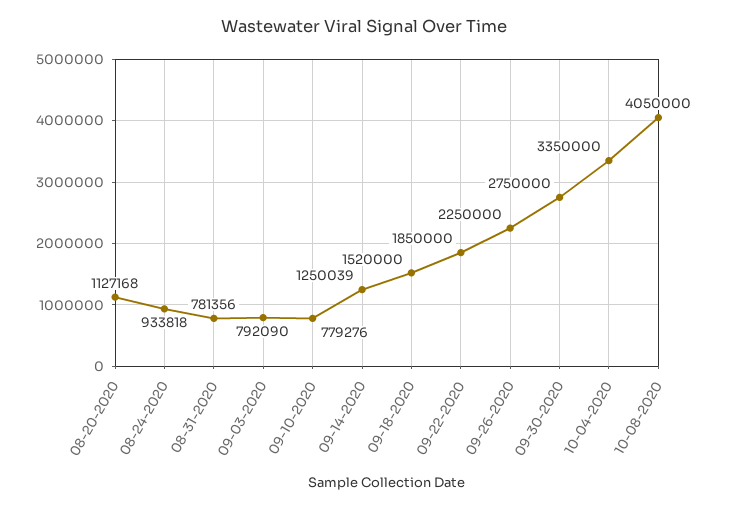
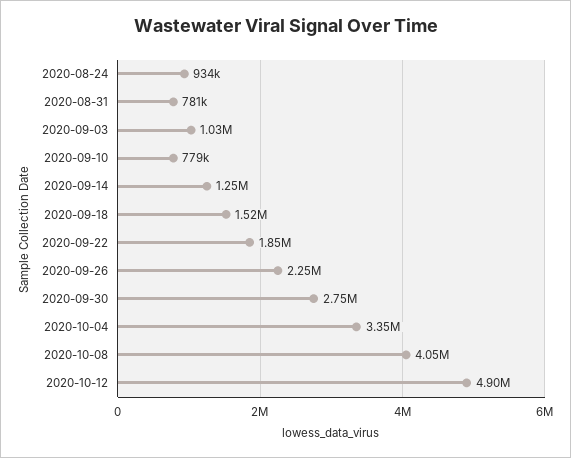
08-20-2020: 1127168 -> none
09-03-2020: 792090 -> 1030000
2020-10-12: none -> 4900000

